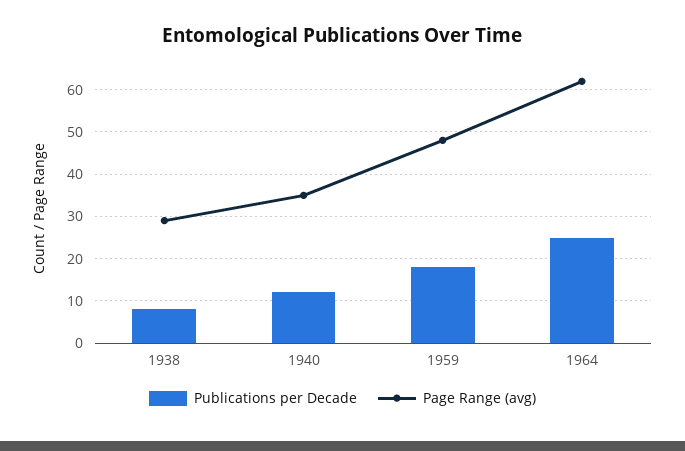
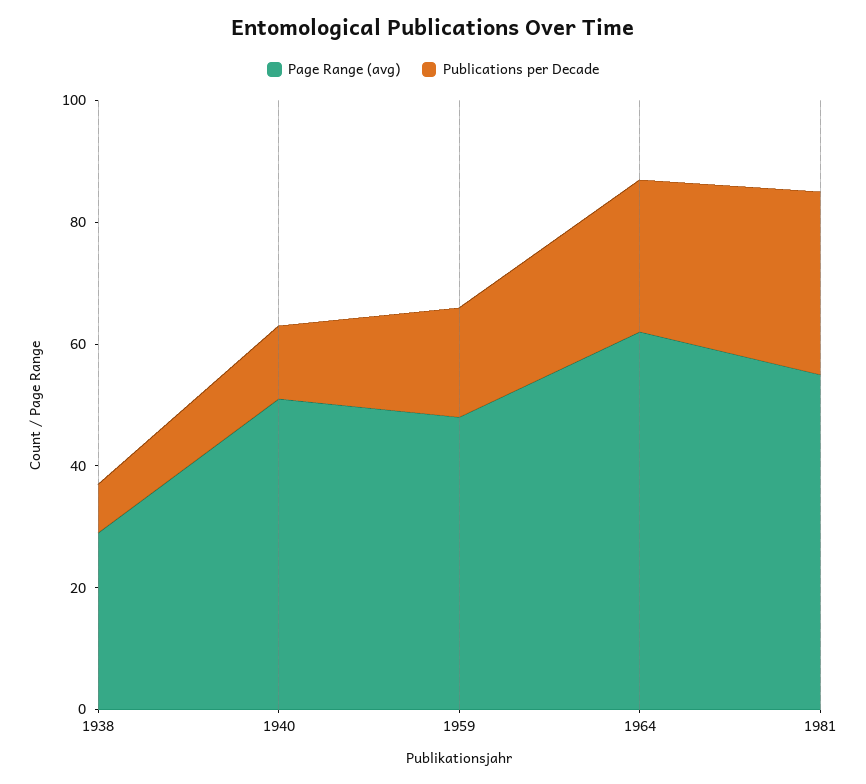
Page Range (avg), 1940: 35 -> 50
Page Range (avg), 1981: none -> 55
Publications per Decade, 1981: none -> 30

